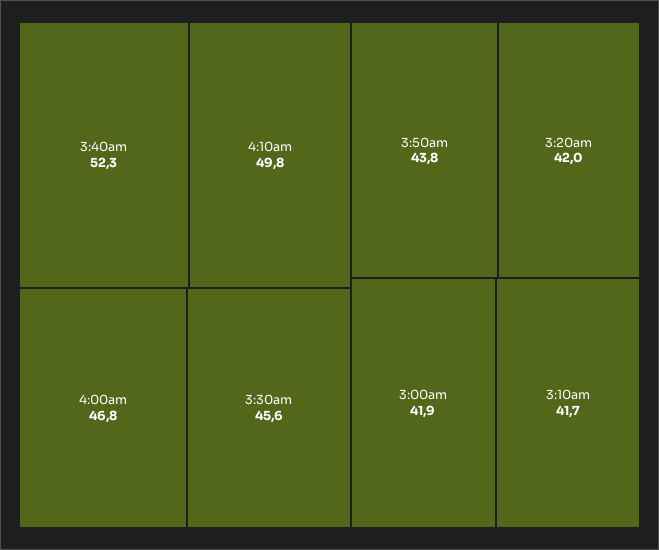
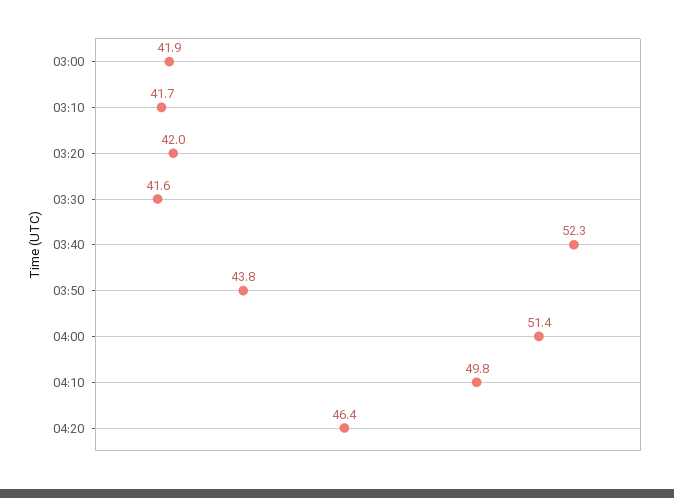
4:00am: 46.8 -> 51.4
3:30am: 45.6 -> 41.6
04:20: none -> 46.4

